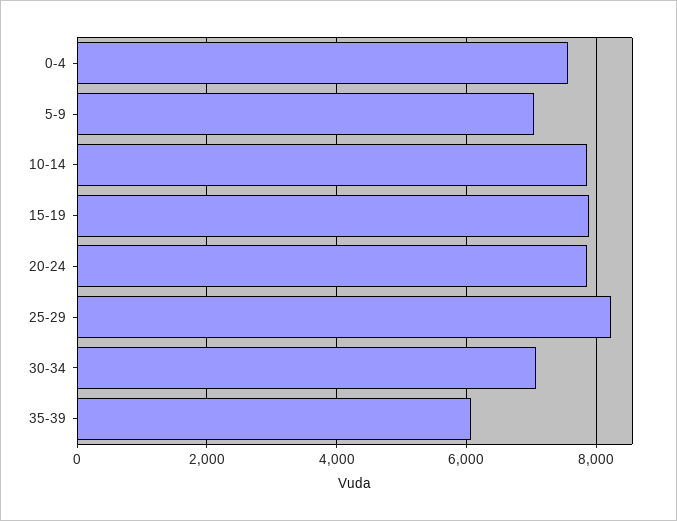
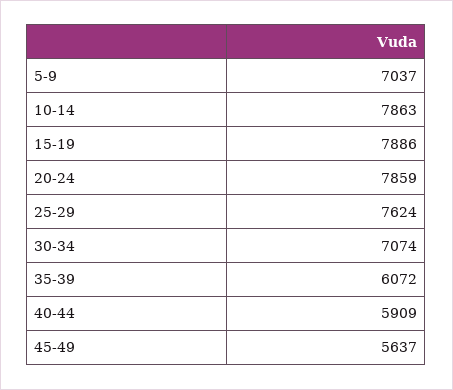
0-4: 7600 -> none
25-29: 8200 -> 7624
40-44: none -> 5909
45-49: none -> 5637

